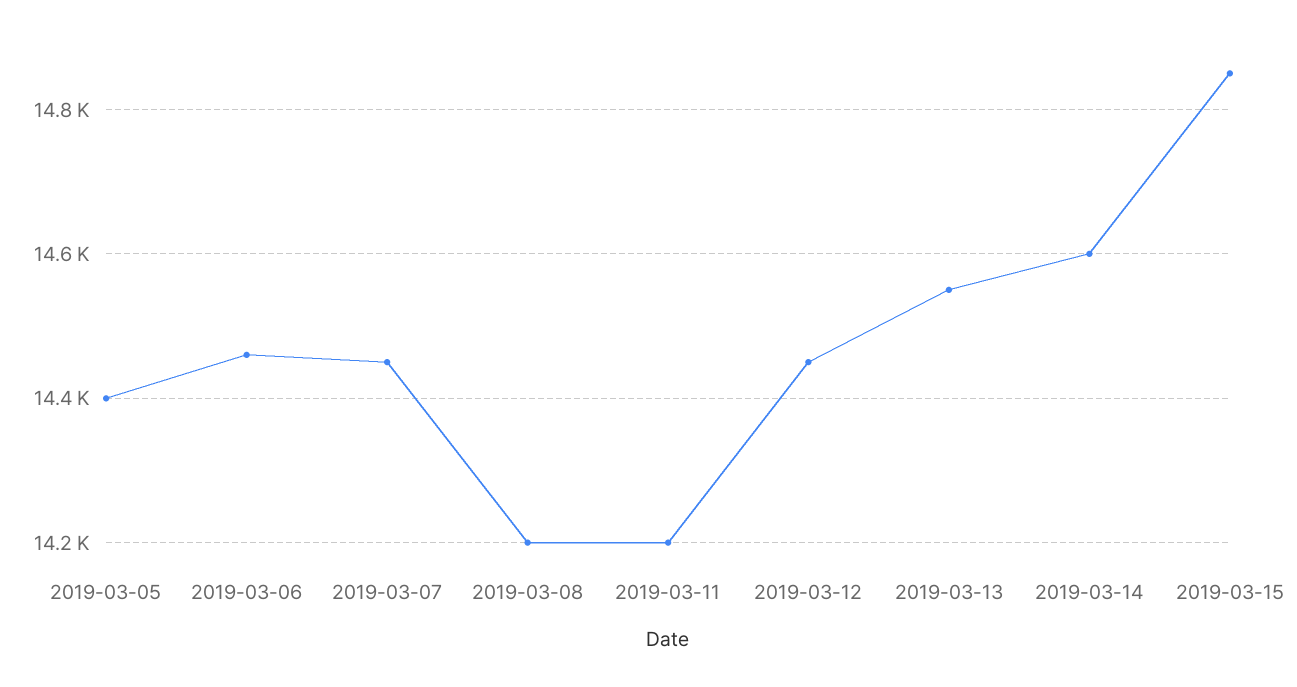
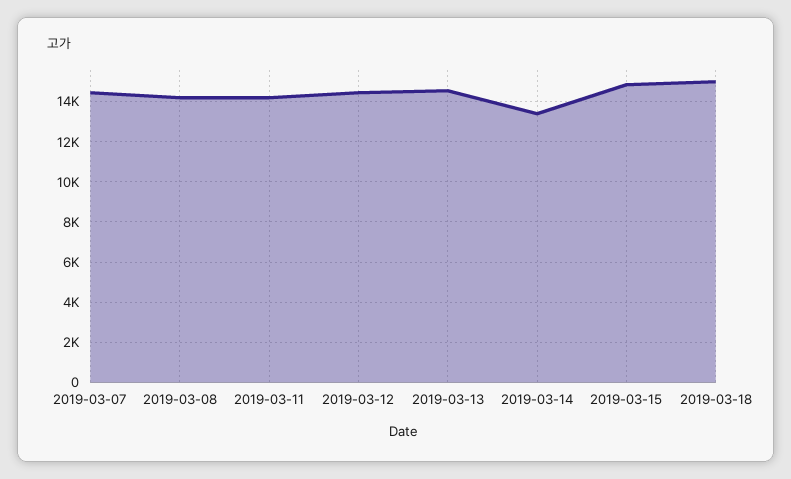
2019-03-05: 14400 -> none
2019-03-06: 14460 -> none
2019-03-14: 14600 -> 13500
2019-03-18: none -> 15000

